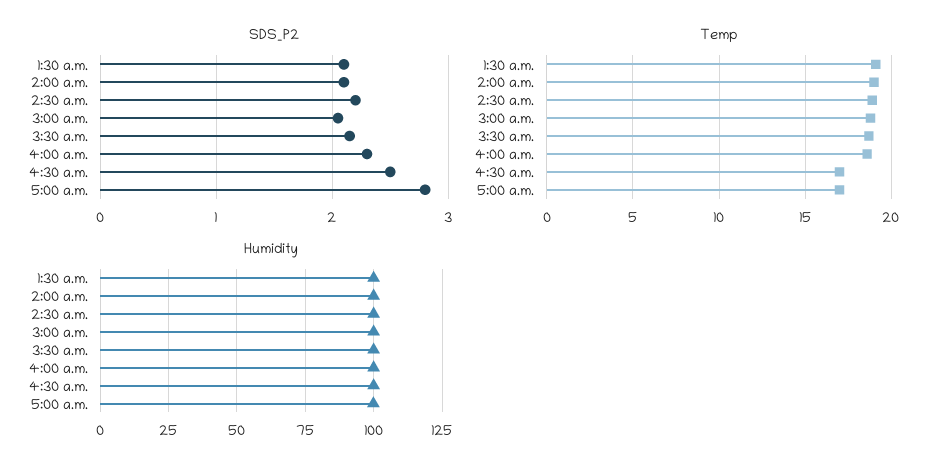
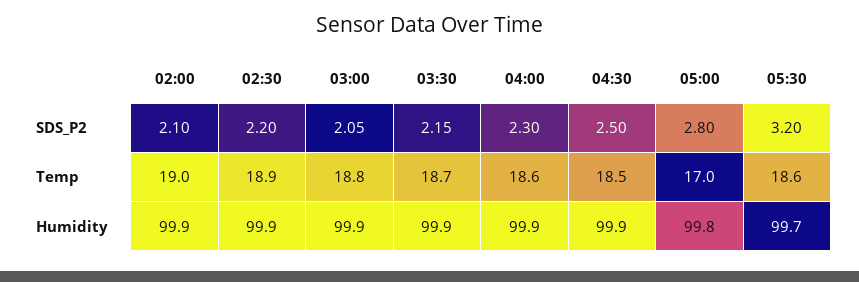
SDS_P2, 1:30 a.m.: 2.1 -> none
Temp, 1:30 a.m.: 19 -> none
Temp, 4:30 a.m.: 17 -> 18.5
Humidity, 1:30 a.m.: 100 -> none
SDS_P2, 05:30: none -> 3.2
Temp, 05:30: none -> 18.6
Humidity, 05:30: none -> 99.7

